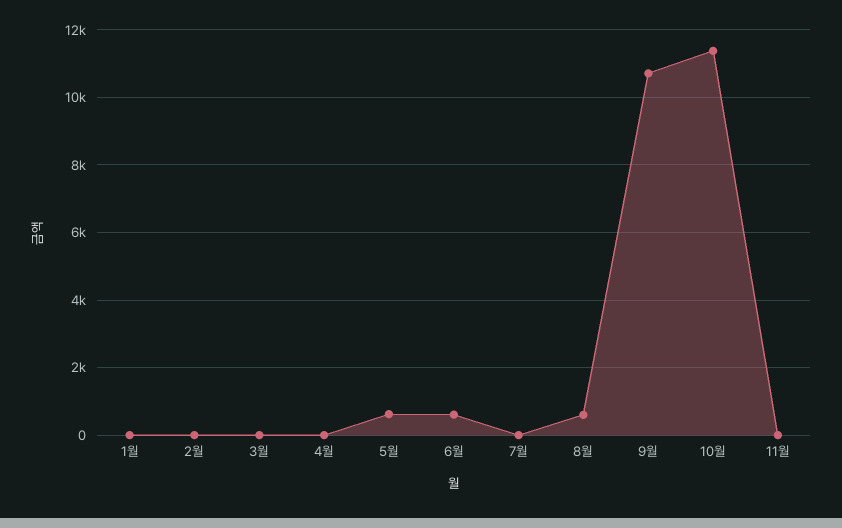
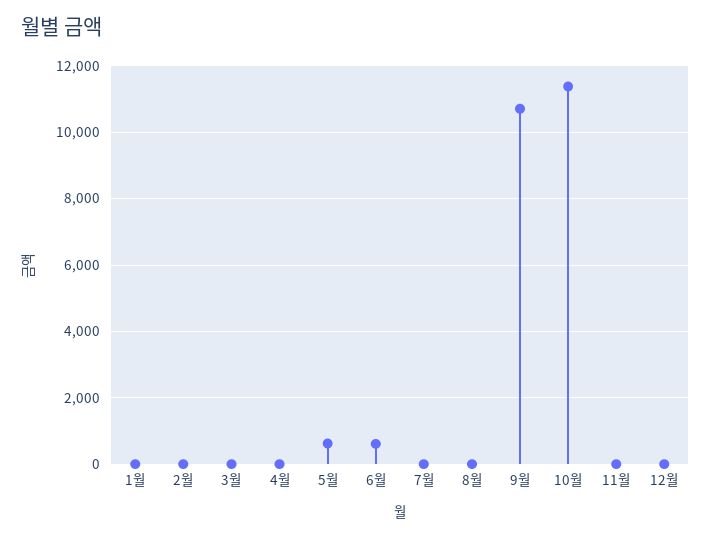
8월: 600 -> 0
12월: none -> 0

